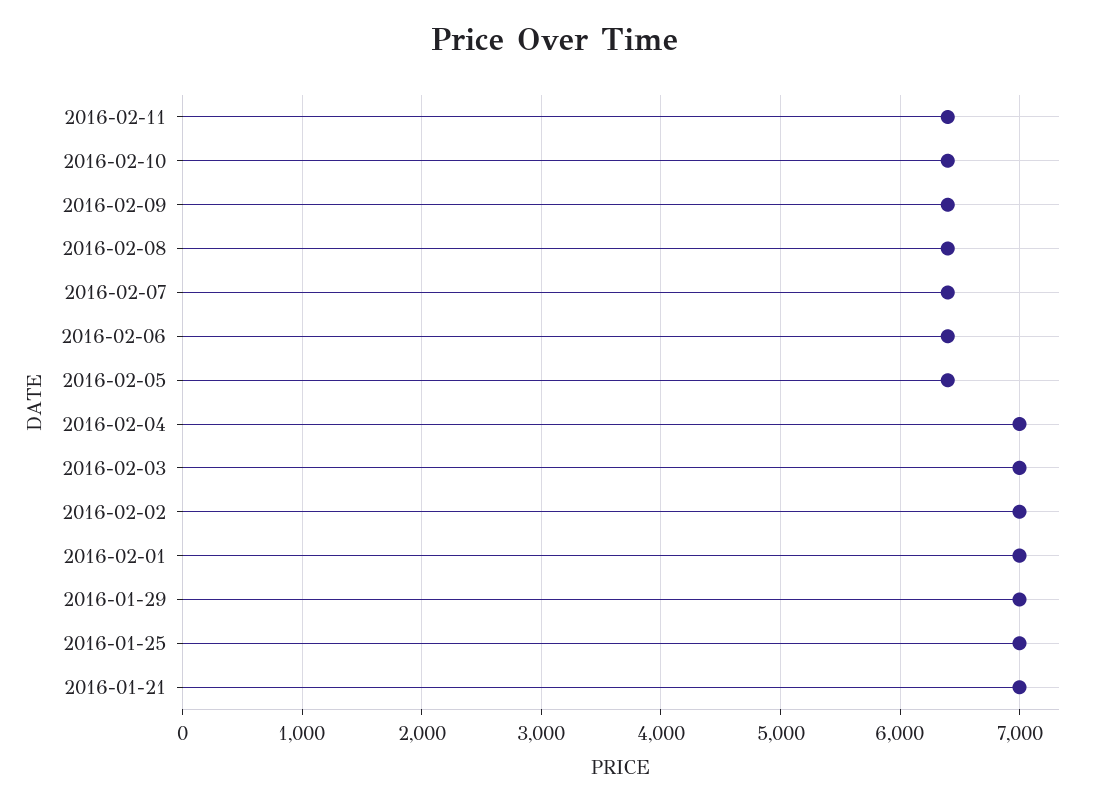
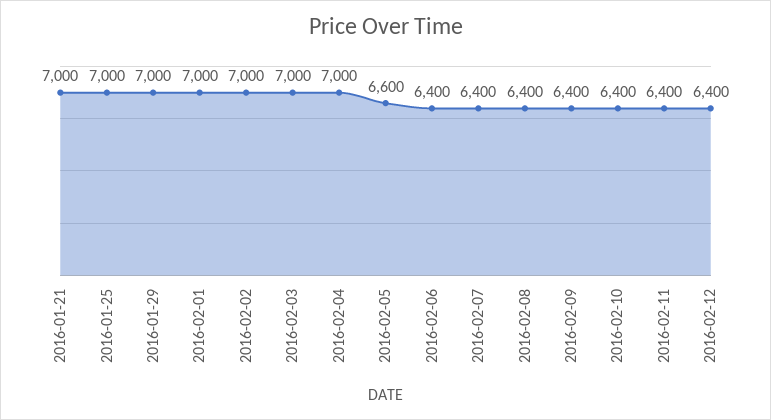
2016-02-05: 6400 -> 6600
2016-02-12: none -> 6400

